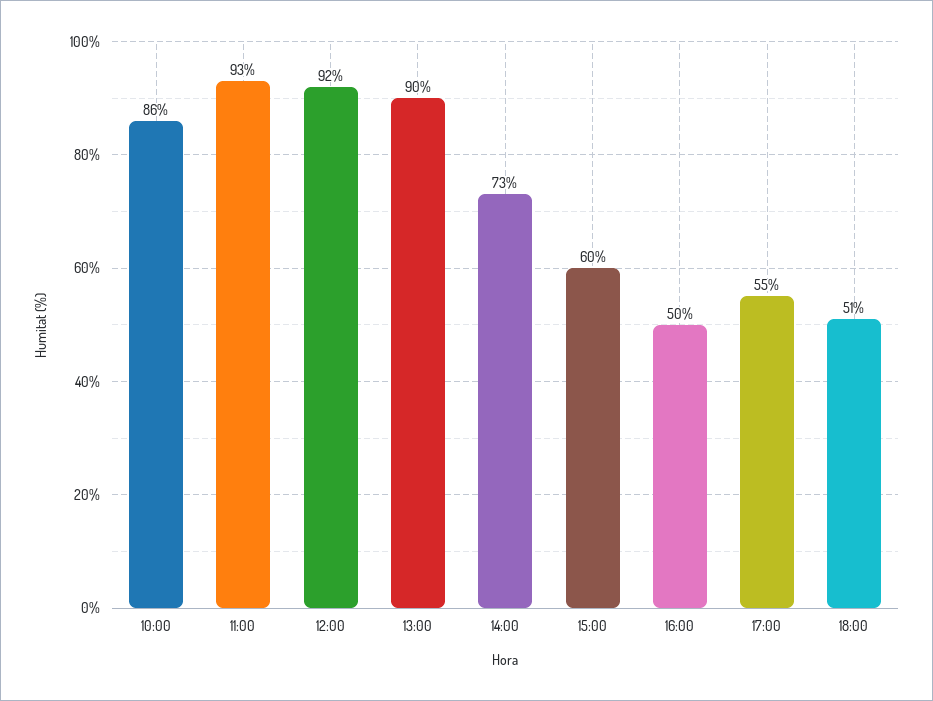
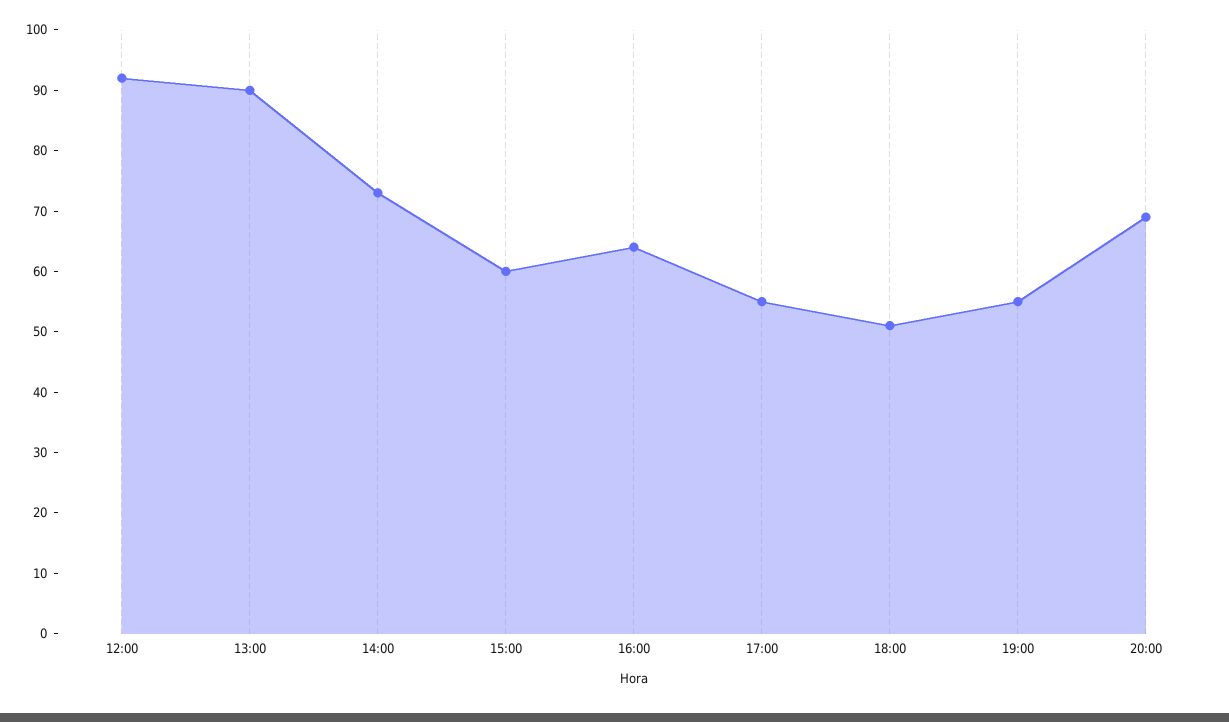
10:00: 86 -> none
11:00: 93 -> none
16:00: 50 -> 65
19:00: none -> 55
20:00: none -> 70

